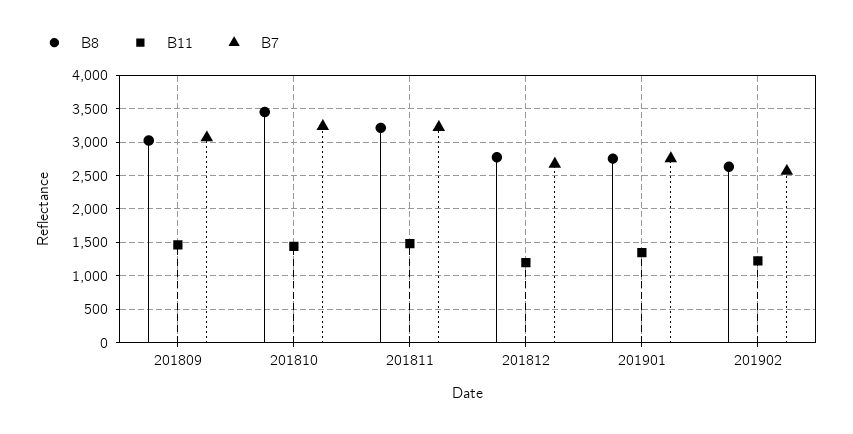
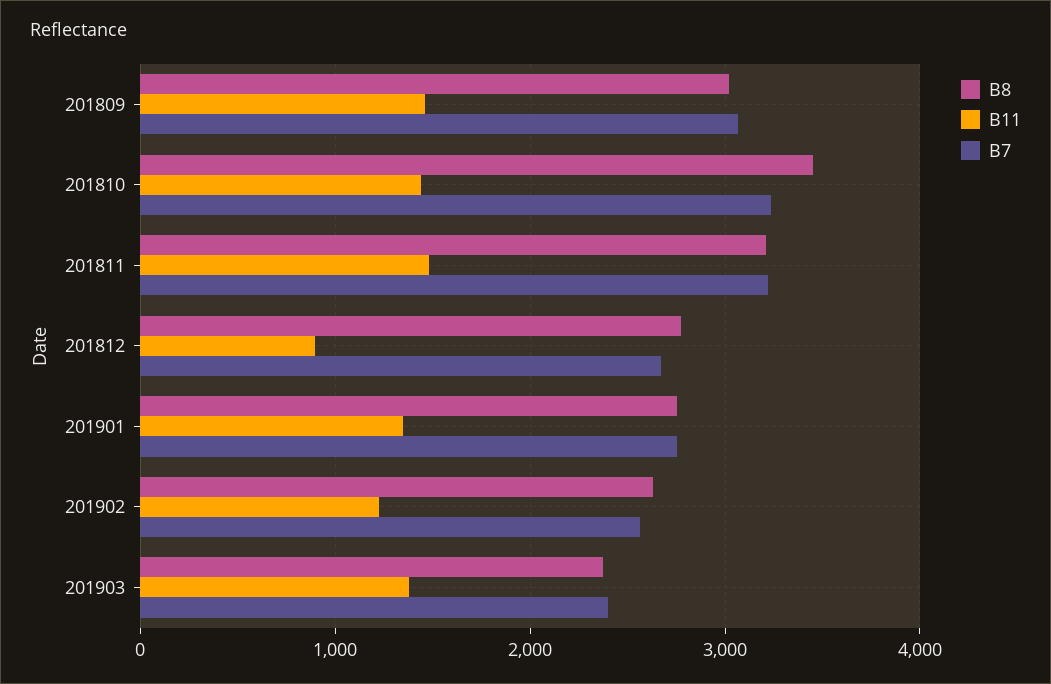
B11, 201812: 1200 -> 900
B8, 201903: none -> 2400
B11, 201903: none -> 1400
B7, 201903: none -> 2400

